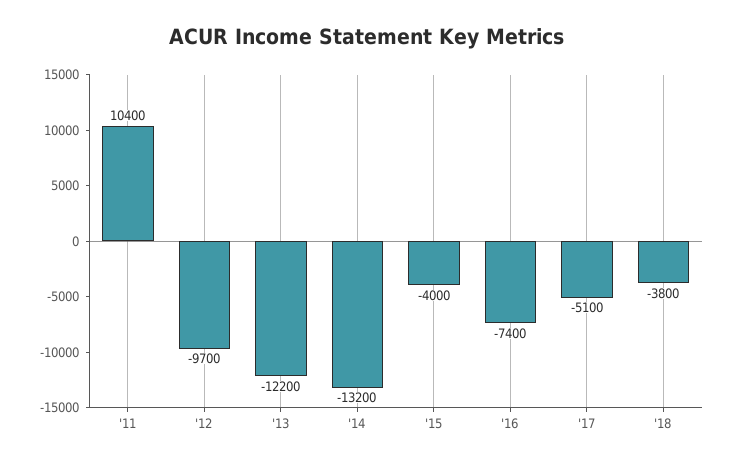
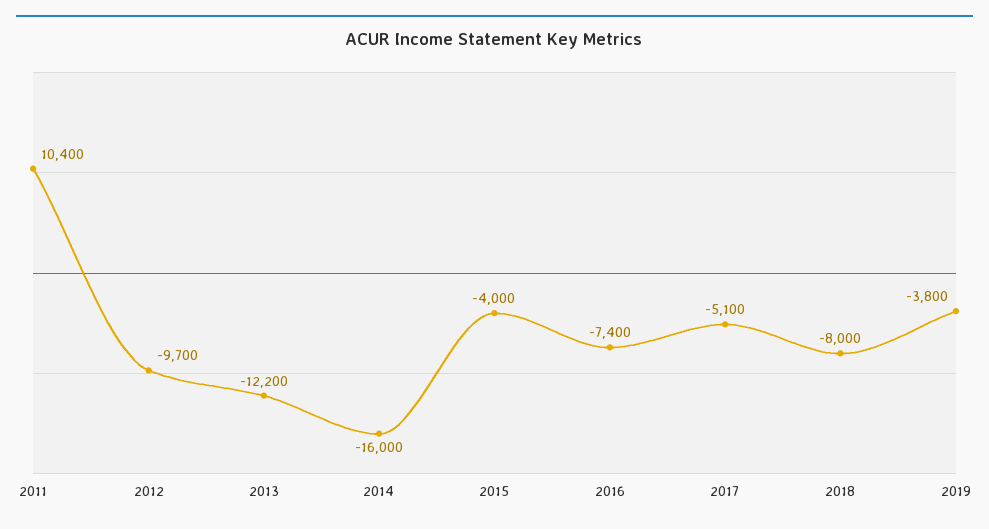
'14: -13200 -> -16000
'18: -3800 -> -8000
2019: none -> -3800

